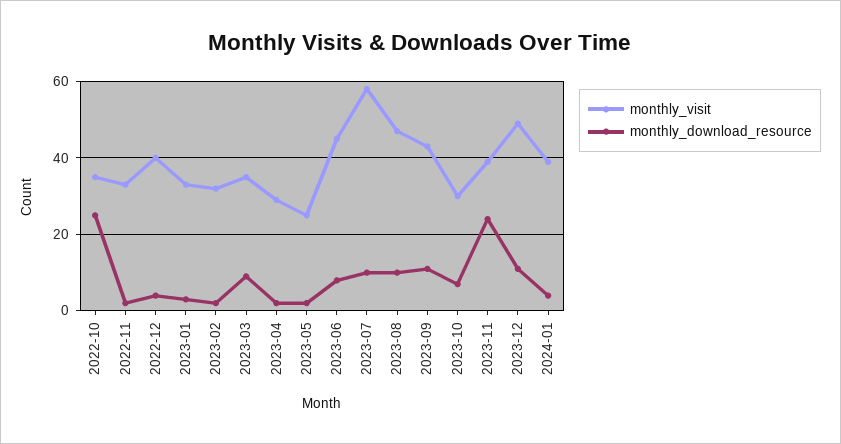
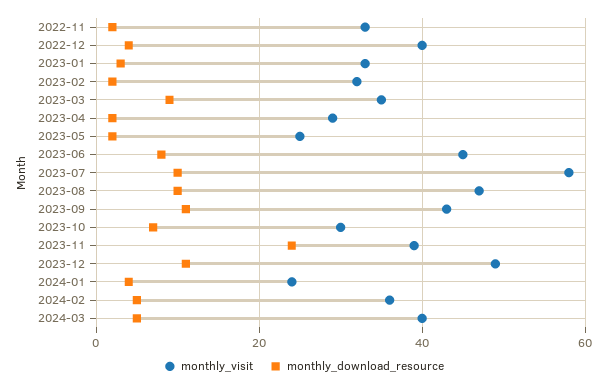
monthly_visit, 2022-10: 35 -> none
monthly_download_resource, 2022-10: 25 -> none
monthly_visit, 2024-01: 40 -> 25
monthly_visit, 2024-02: none -> 35
monthly_download_resource, 2024-02: none -> 5
monthly_visit, 2024-03: none -> 40
monthly_download_resource, 2024-03: none -> 5

